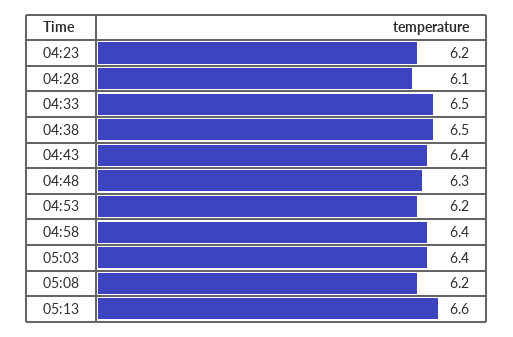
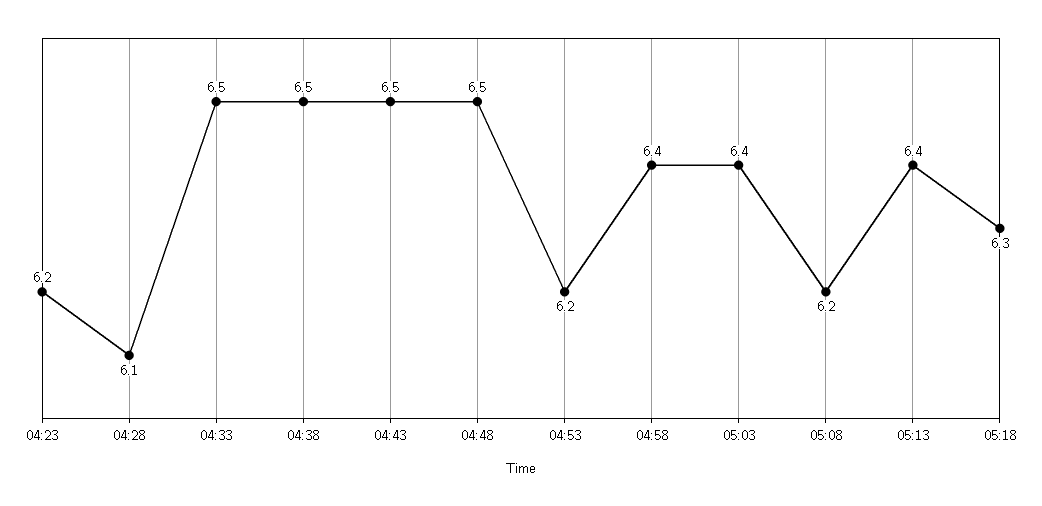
04:43: 6.4 -> 6.5
04:48: 6.3 -> 6.5
05:13: 6.6 -> 6.4
05:18: none -> 6.3

